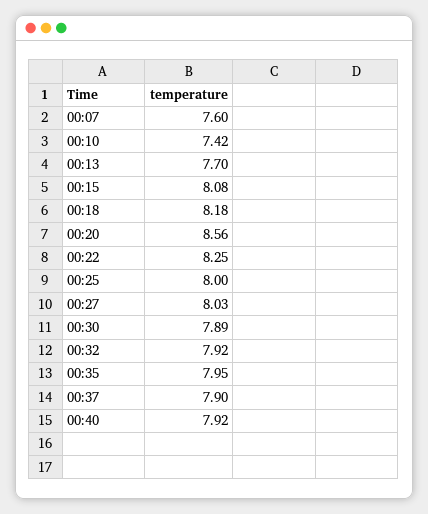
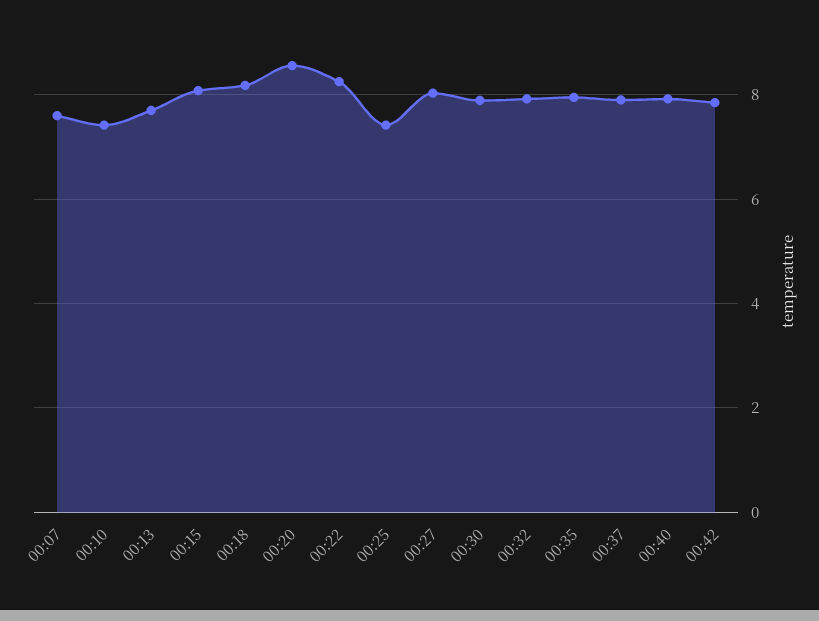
00:25: 8 -> 7.4
00:42: none -> 7.8

